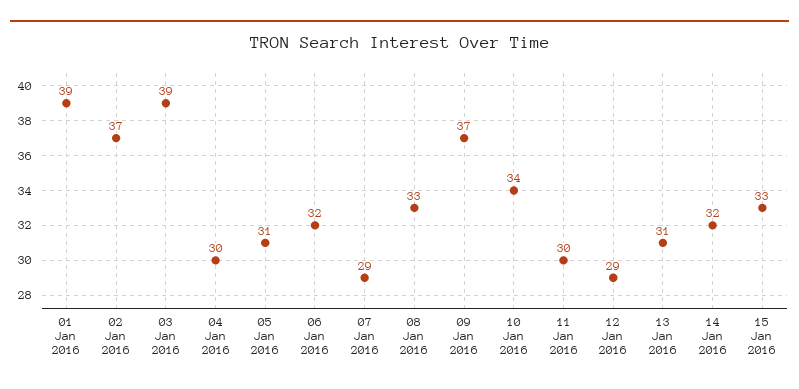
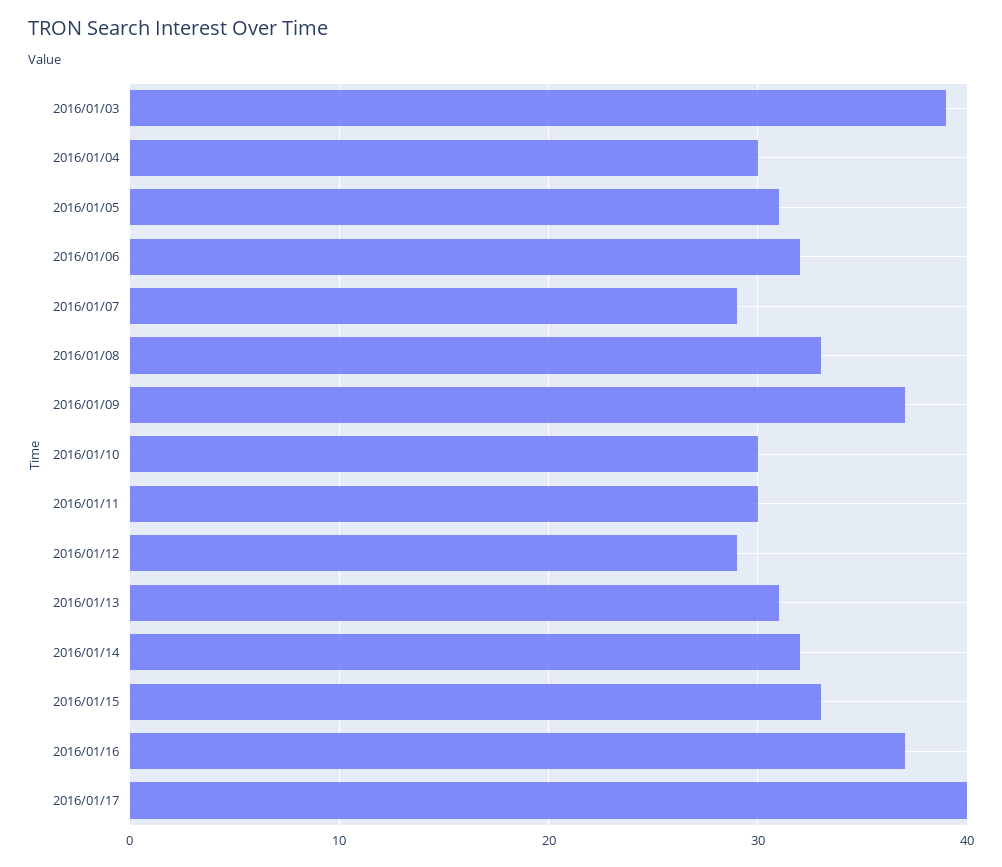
01 Jan 2016: 39 -> none
02 Jan 2016: 37 -> none
10 Jan 2016: 34 -> 30
2016/01/16: none -> 37
2016/01/17: none -> 40

